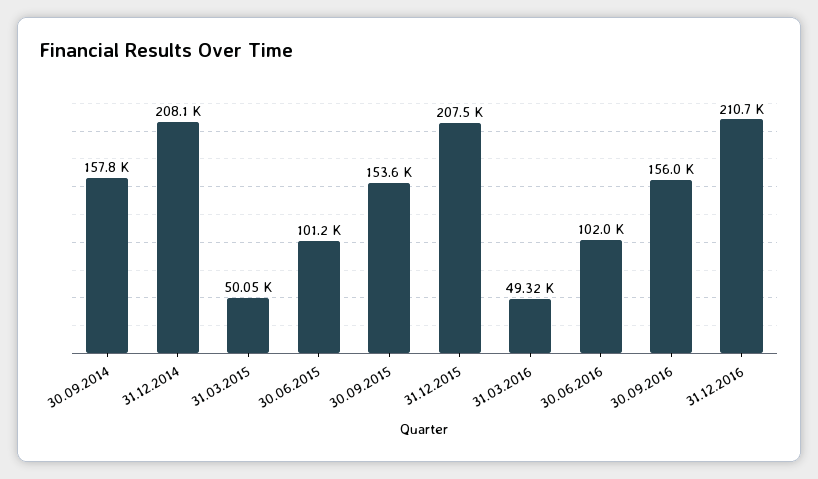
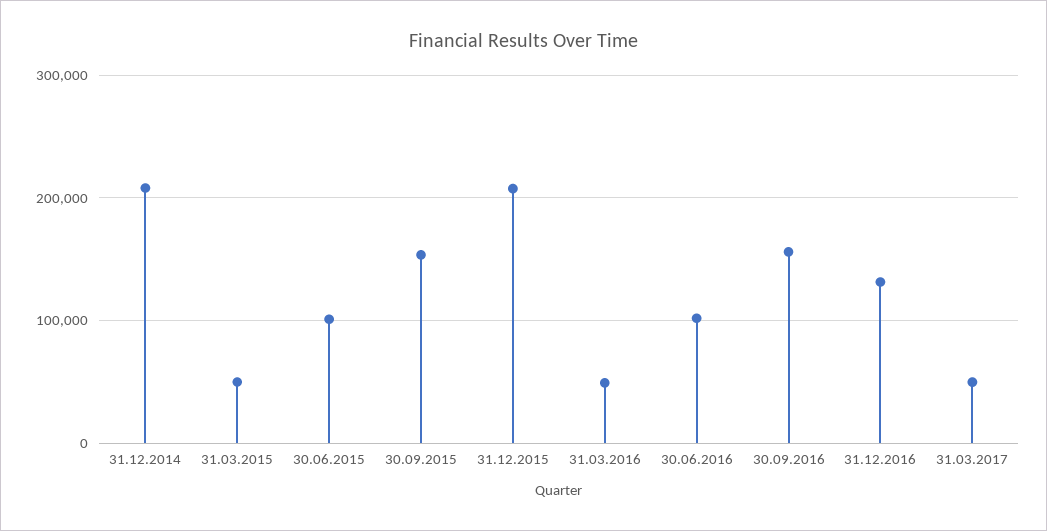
30.09.2014: 157800 -> none
31.12.2016: 210700 -> 130000
31.03.2017: none -> 50000

